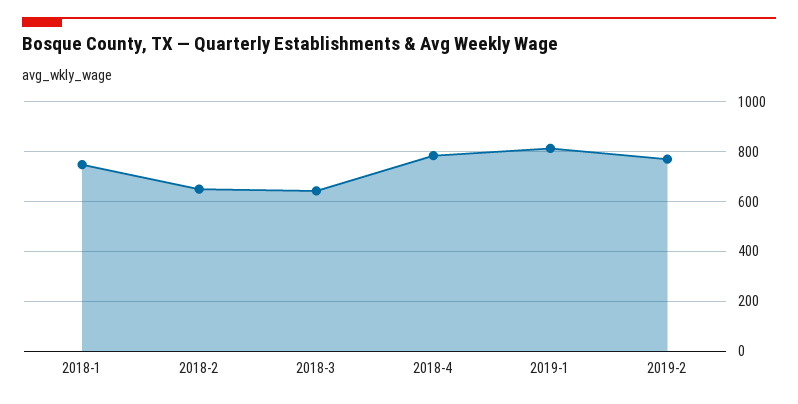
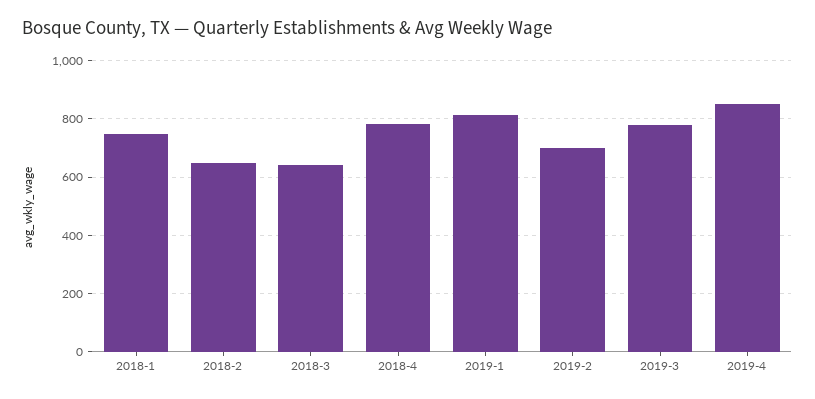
2019-2: 775 -> 700
2019-3: none -> 775
2019-4: none -> 850

